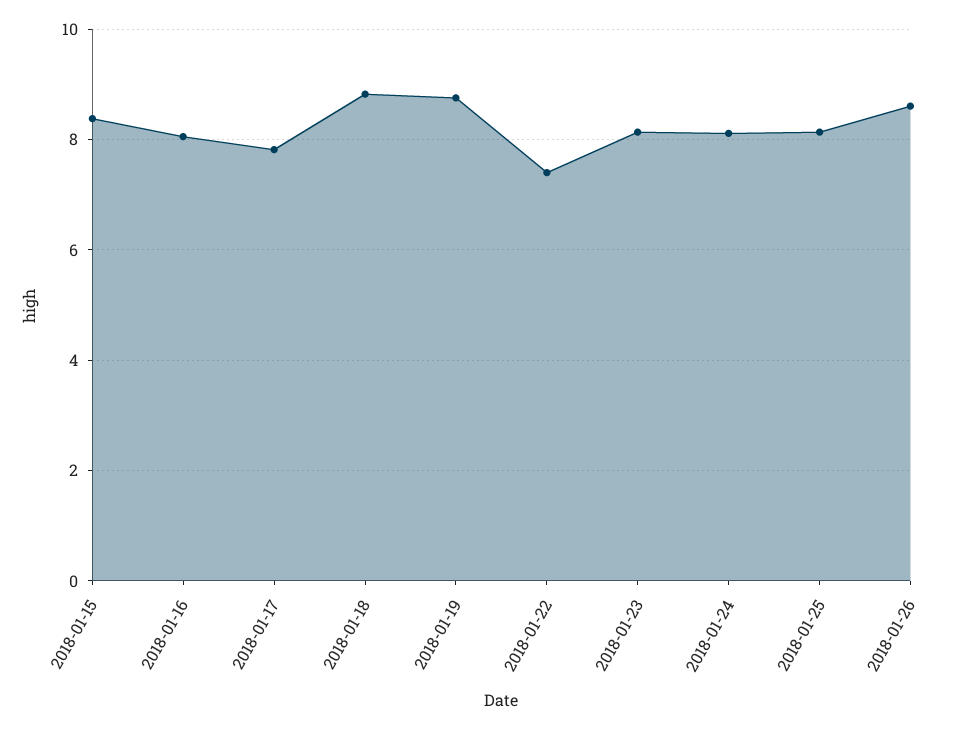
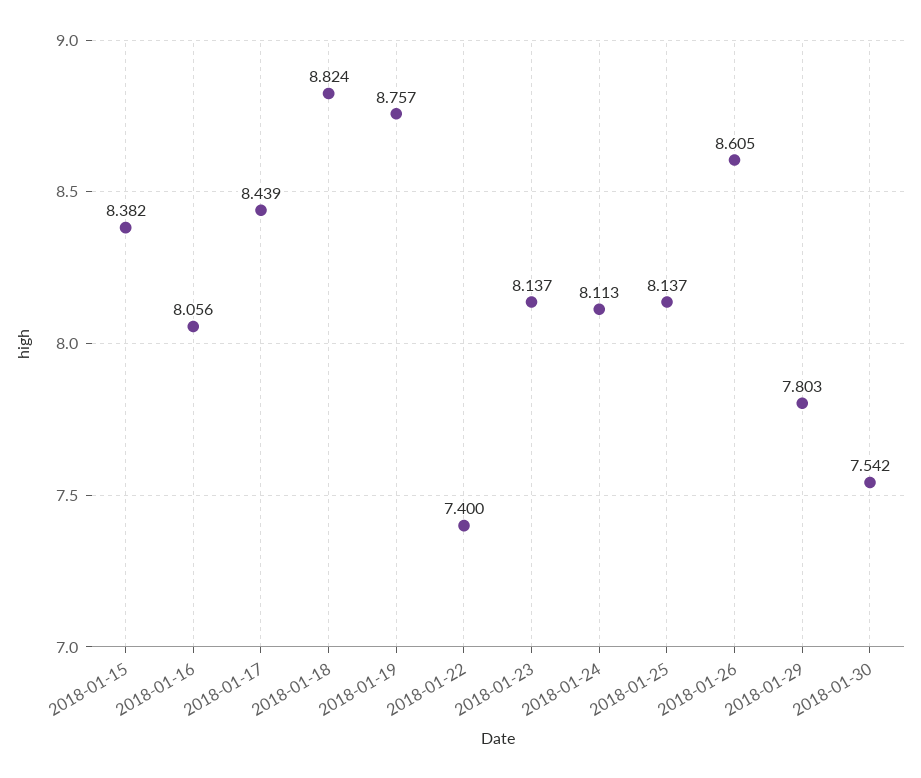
2018-01-17: 7.8 -> 8.439
2018-01-29: none -> 7.803
2018-01-30: none -> 7.542

